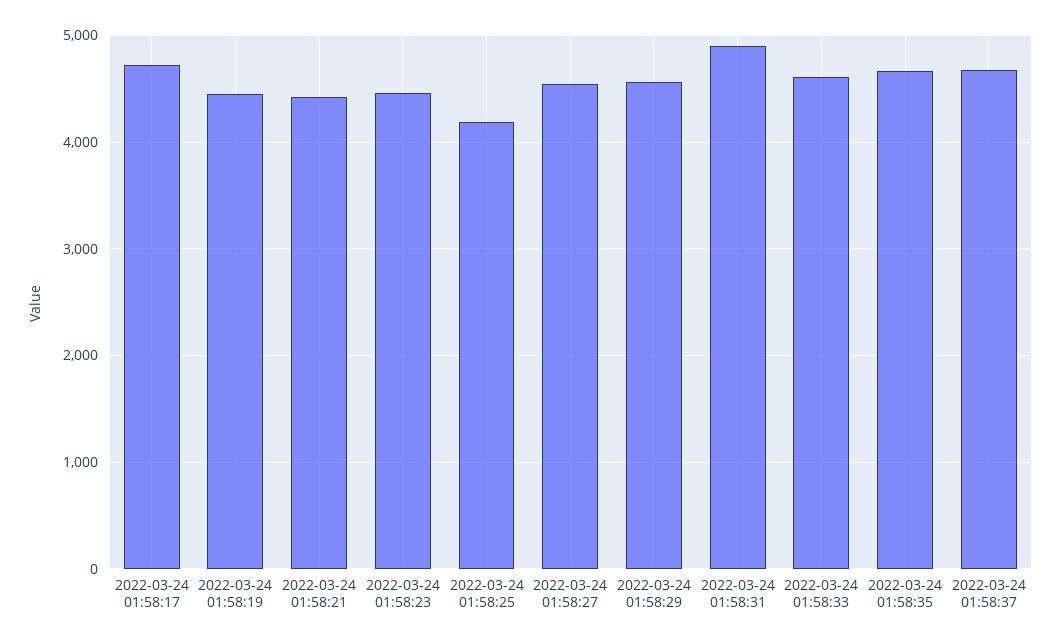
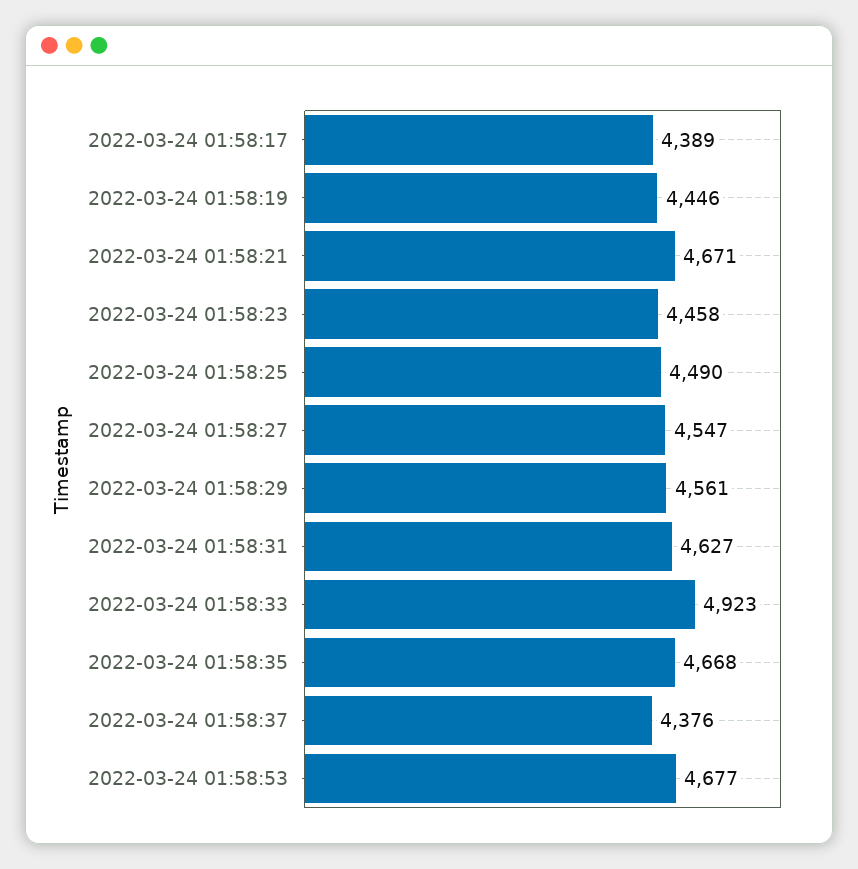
2022-03-24 01:58:17: 4700 -> 4389
2022-03-24 01:58:21: 4400 -> 4671
2022-03-24 01:58:25: 4200 -> 4490
2022-03-24 01:58:31: 4900 -> 4627
2022-03-24 01:58:33: 4600 -> 4923
2022-03-24 01:58:37: 4700 -> 4376
2022-03-24 01:58:53: none -> 4677

